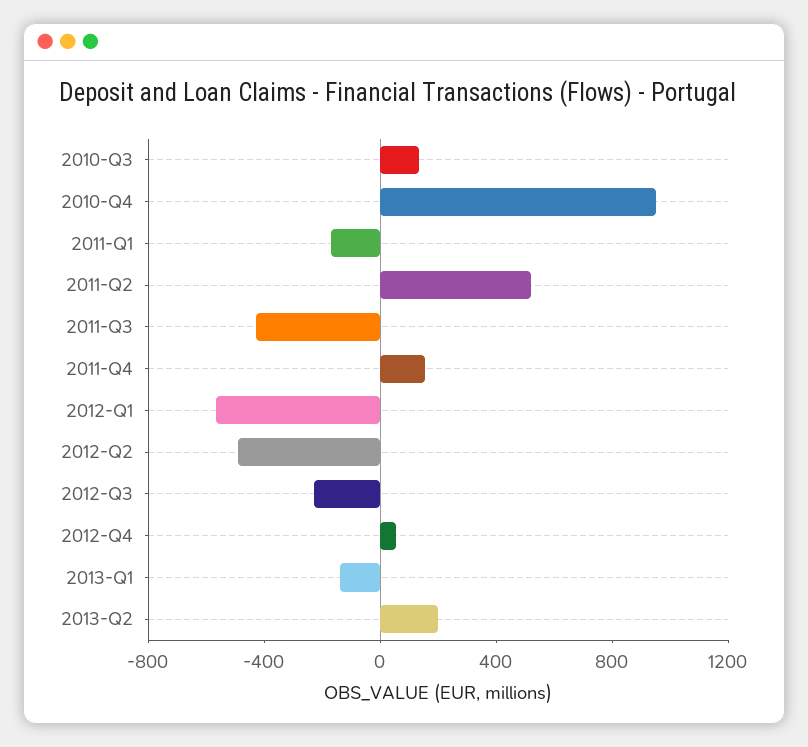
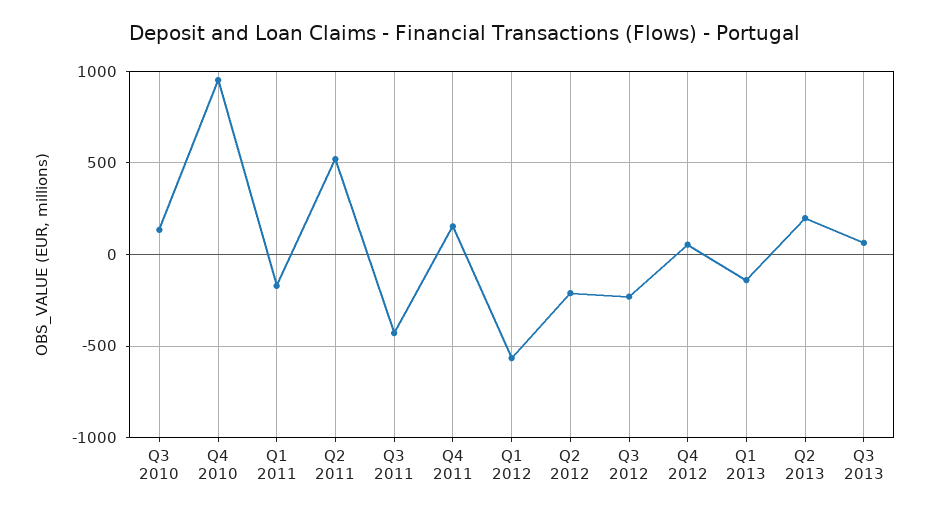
2012-Q2: -500 -> -200
Q3 2013: none -> 50

